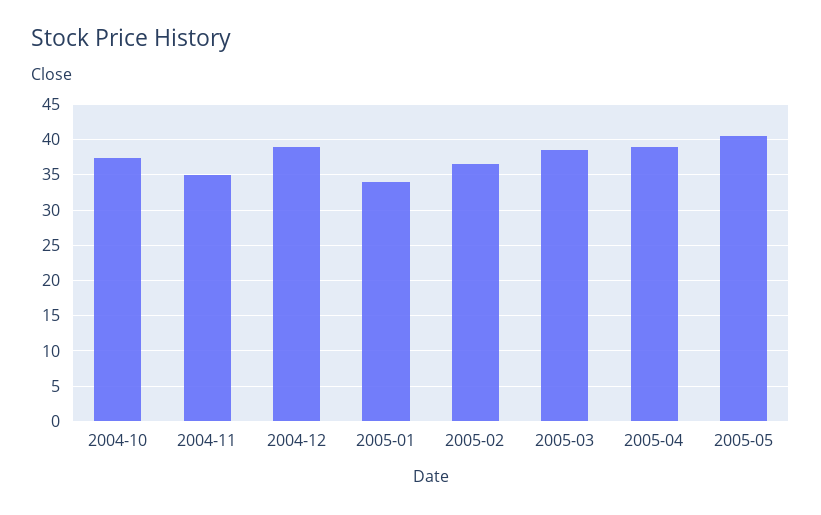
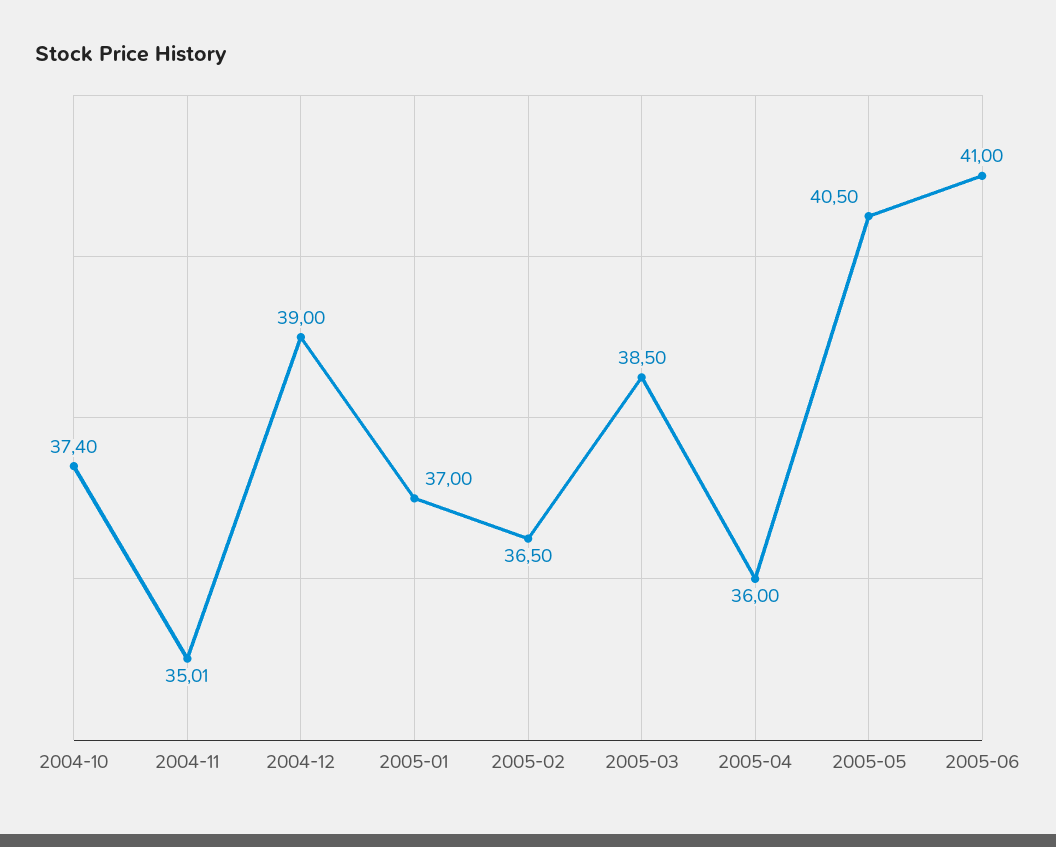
2005-01: 34 -> 37
2005-04: 39 -> 36
2005-06: none -> 41

